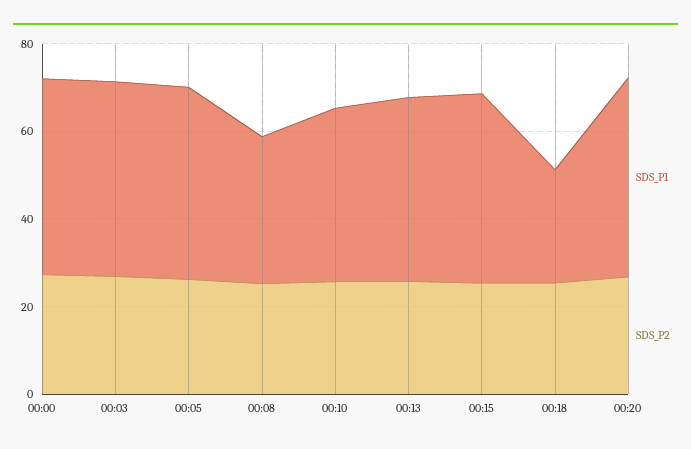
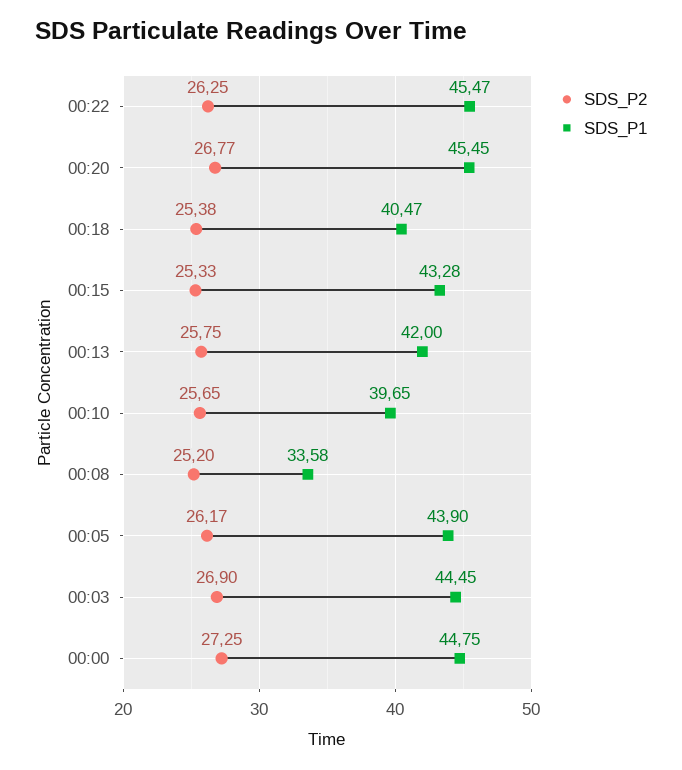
SDS_P1, 00:18: 25 -> 40.47
SDS_P2, 00:22: none -> 26.25
SDS_P1, 00:22: none -> 45.47

